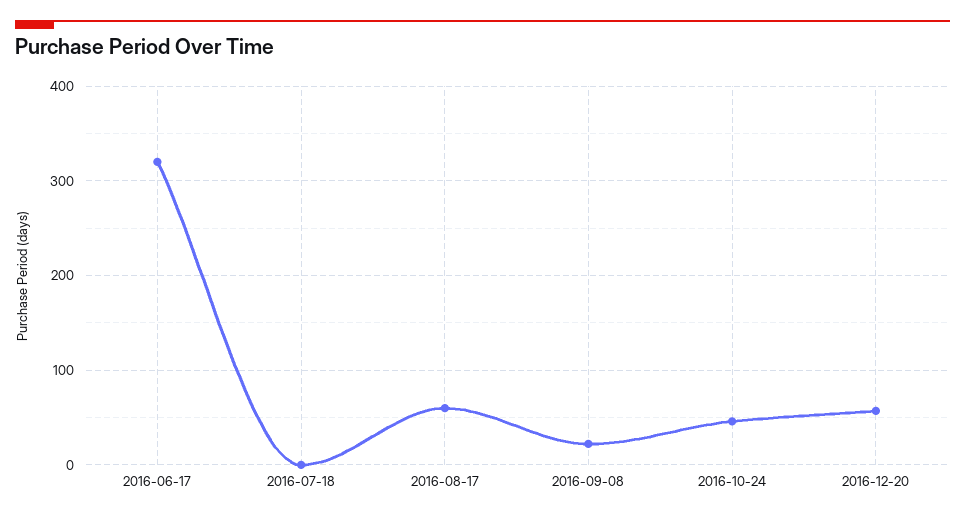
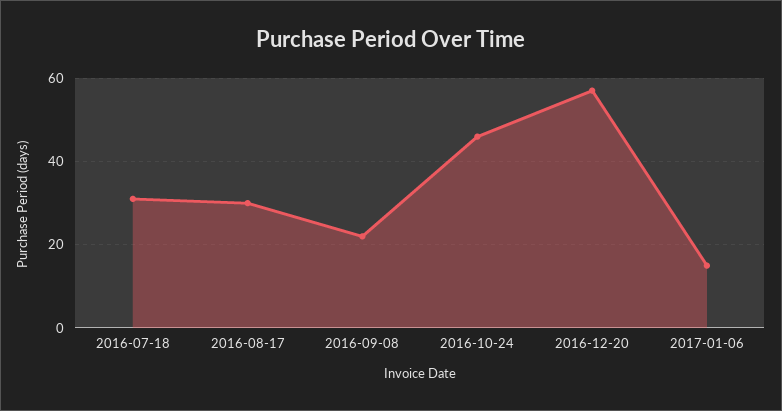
2016-06-17: 320 -> none
2016-07-18: 0 -> 30
2016-08-17: 60 -> 30
2017-01-06: none -> 15

